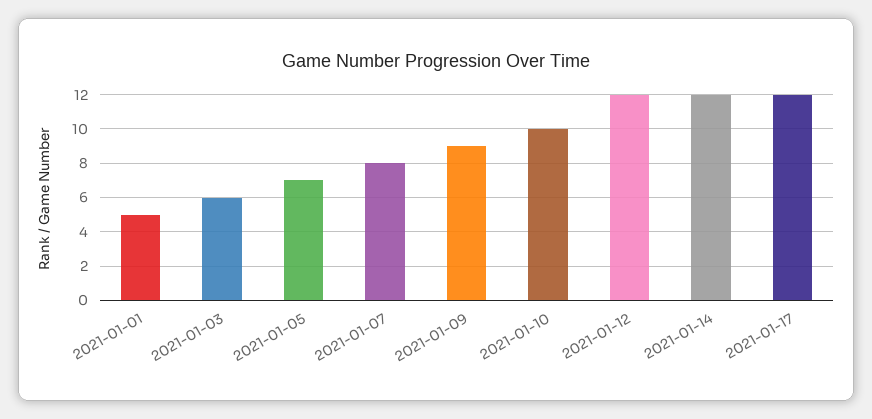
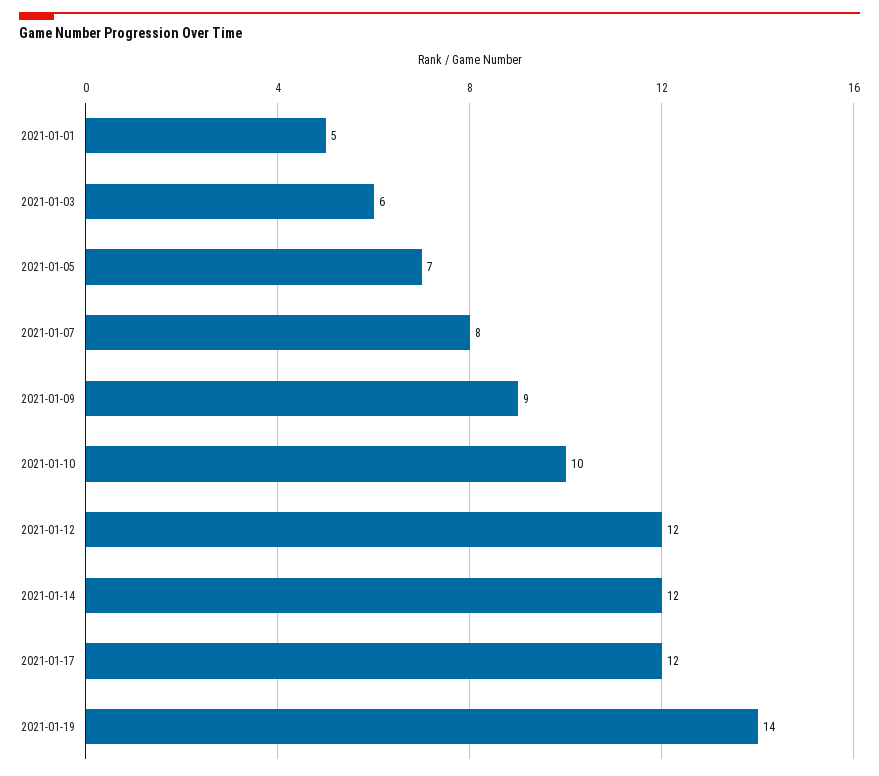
2021-01-19: none -> 14

